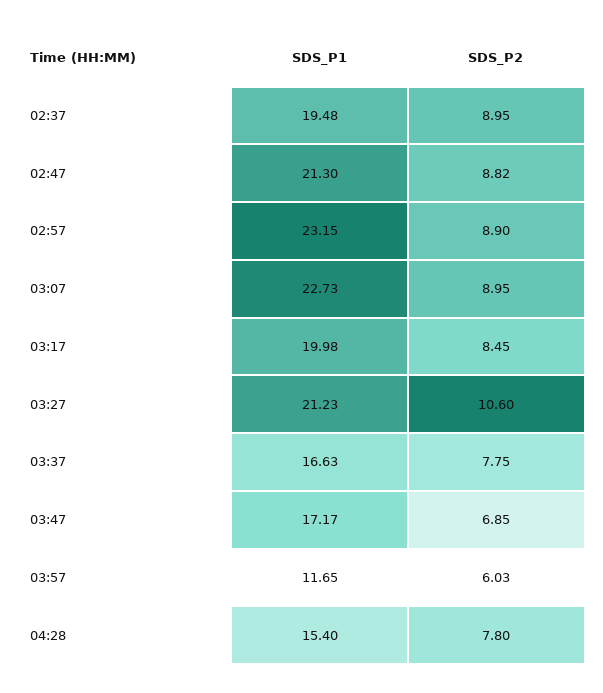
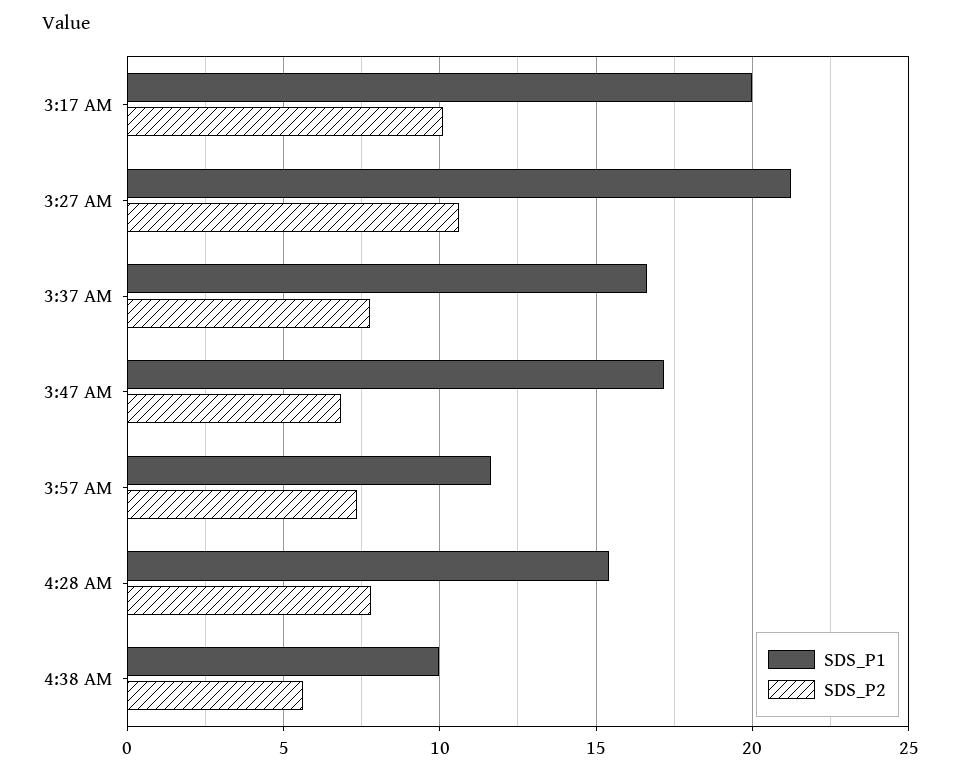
SDS_P1, 02:37: 19.48 -> none
SDS_P2, 02:37: 8.95 -> none
SDS_P1, 02:47: 21.3 -> none
SDS_P2, 02:47: 8.82 -> none
SDS_P1, 02:57: 23.15 -> none
SDS_P2, 02:57: 8.9 -> none
SDS_P1, 03:07: 22.73 -> none
SDS_P2, 03:07: 8.95 -> none
SDS_P2, 03:17: 8.45 -> 10
SDS_P2, 03:57: 6.03 -> 7.5
SDS_P1, 4:38 AM: none -> 10
SDS_P2, 4:38 AM: none -> 5.5

